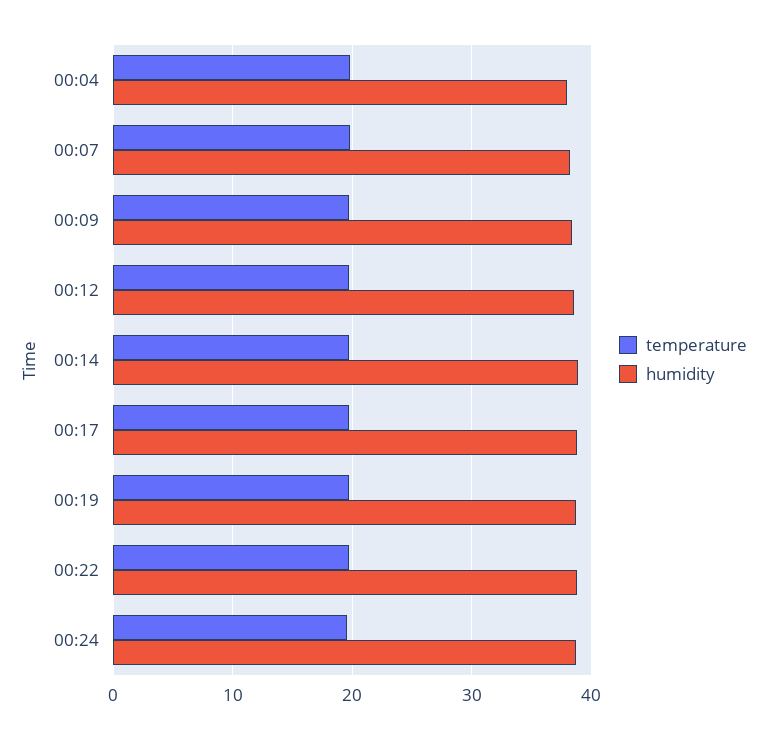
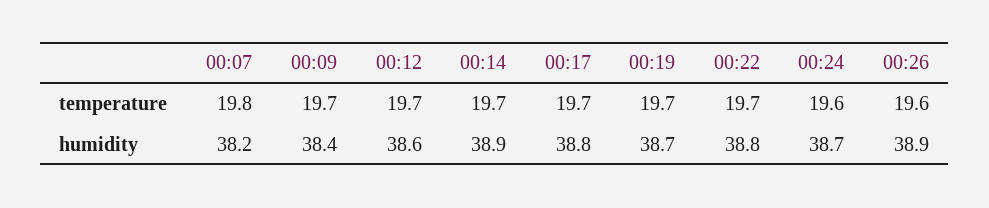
temperature, 00:04: 20 -> none
humidity, 00:04: 38 -> none
temperature, 00:26: none -> 19.6
humidity, 00:26: none -> 38.9

